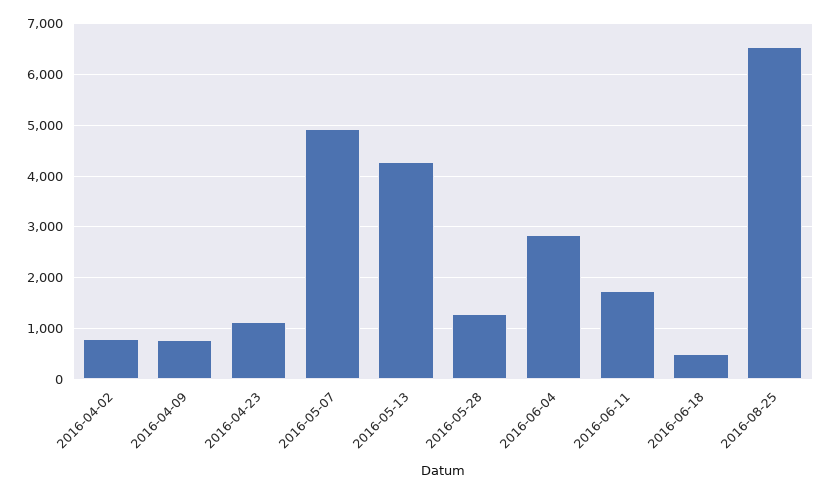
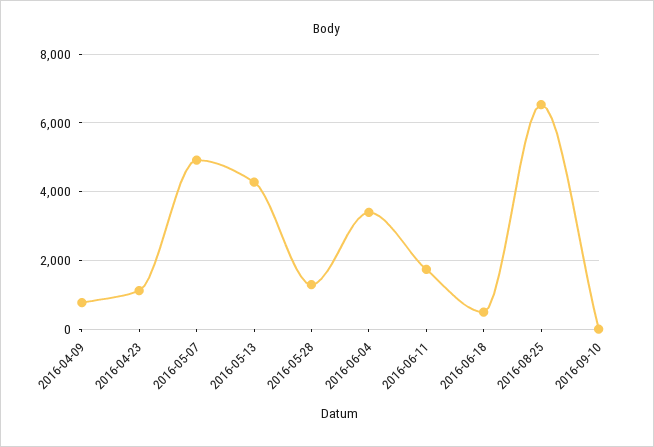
2016-04-02: 800 -> none
2016-06-04: 2800 -> 3400
2016-09-10: none -> 0

